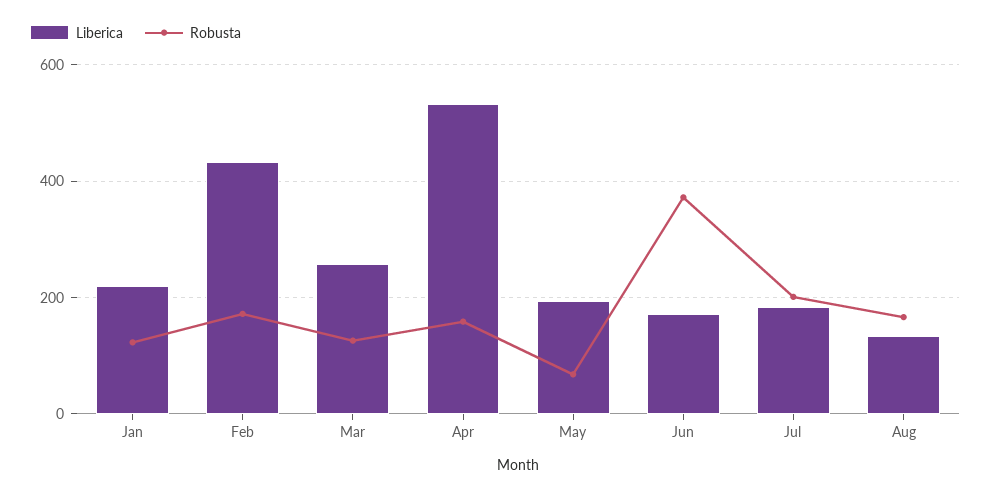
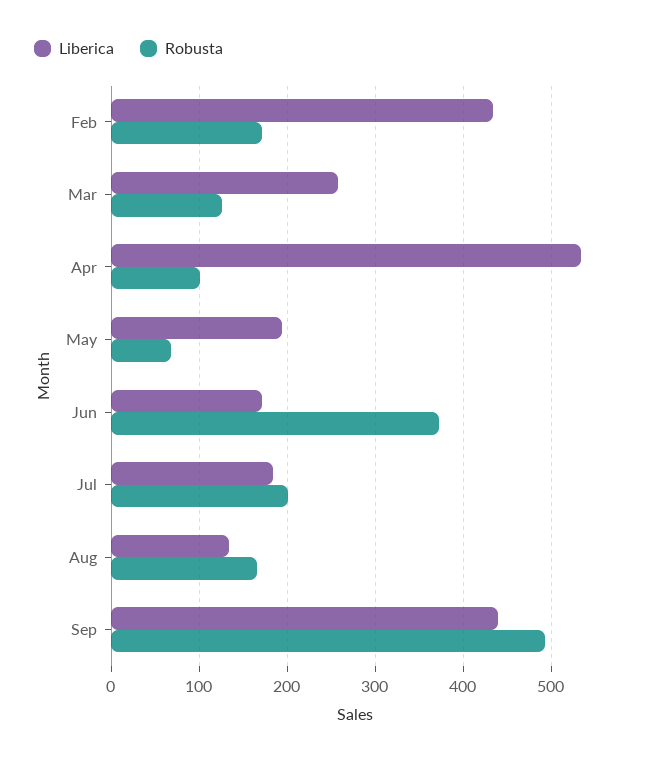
Liberica, Jan: 220 -> none
Robusta, Jan: 120 -> none
Robusta, Apr: 160 -> 100
Liberica, Sep: none -> 440
Robusta, Sep: none -> 490

